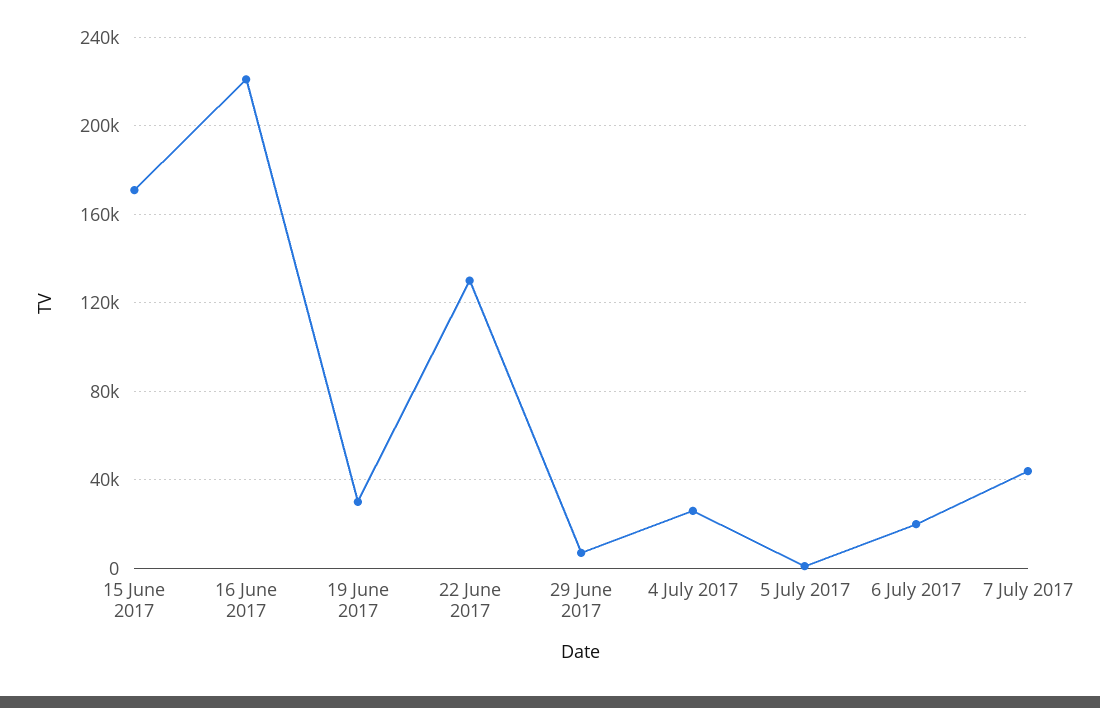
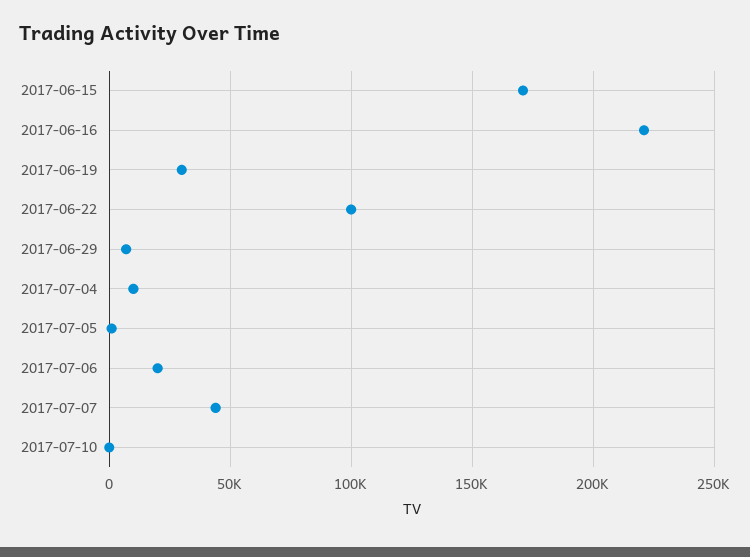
22 June 2017: 130000 -> 100000
4 July 2017: 25000 -> 10000
2017-07-10: none -> 0

